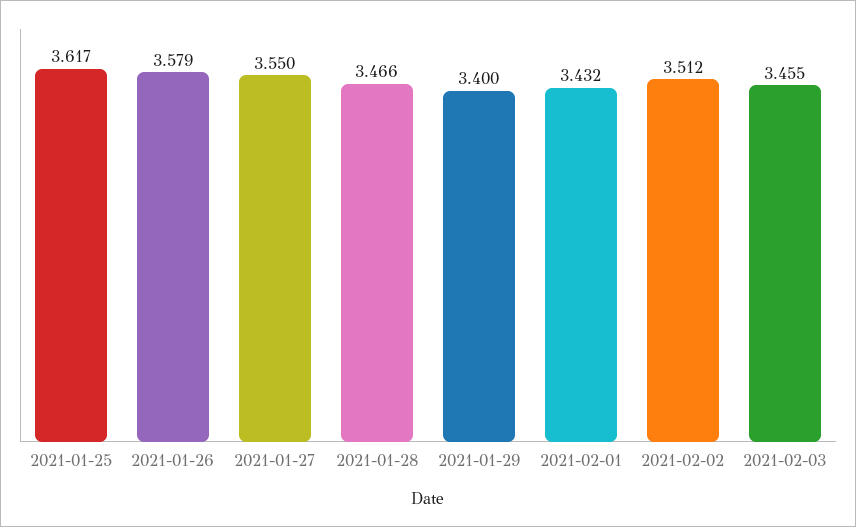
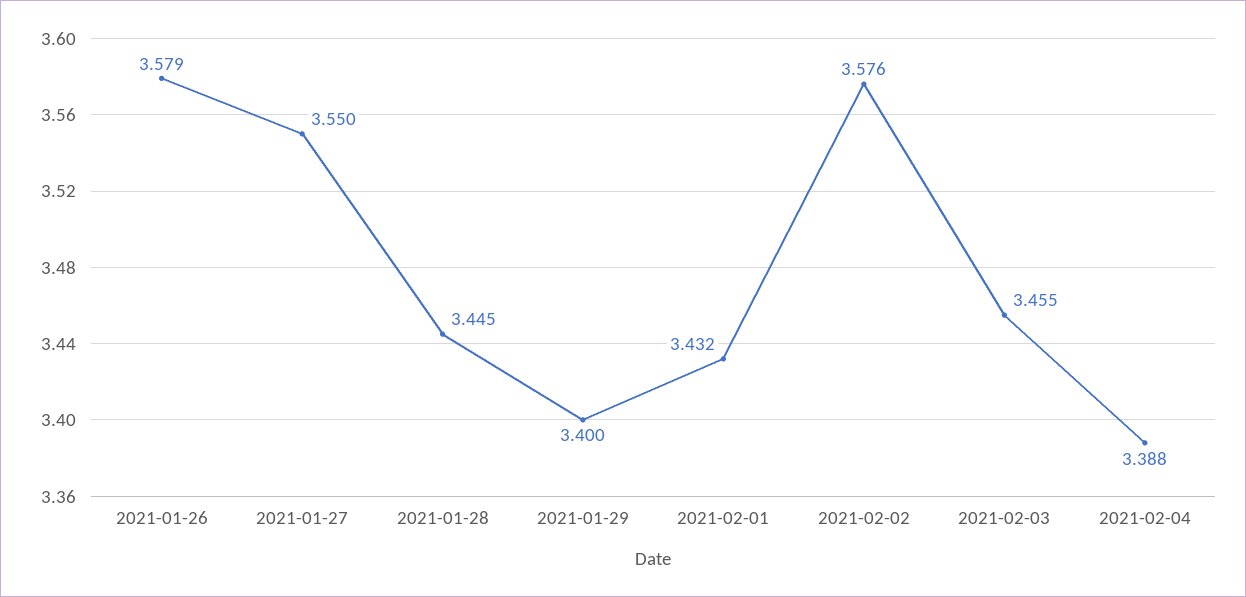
2021-01-25: 3.617 -> none
2021-01-28: 3.466 -> 3.445
2021-02-02: 3.512 -> 3.576
2021-02-04: none -> 3.388

